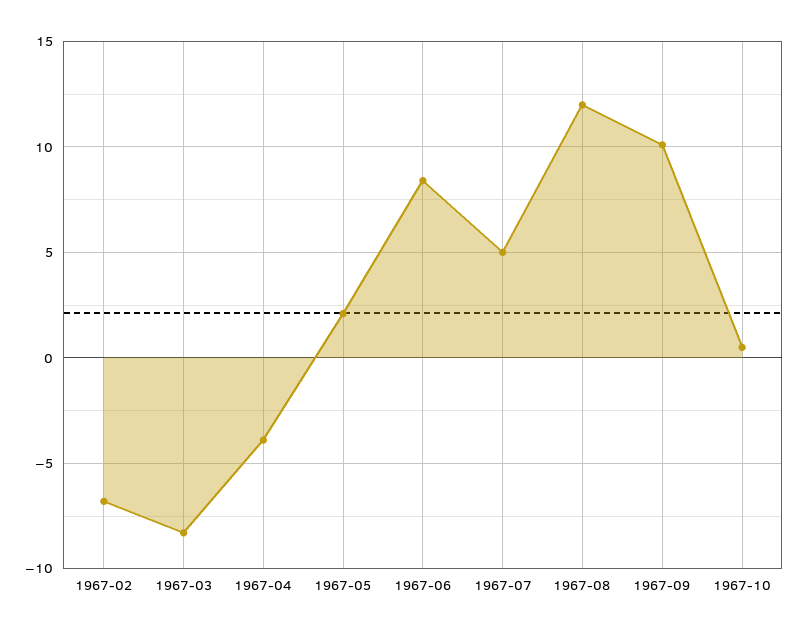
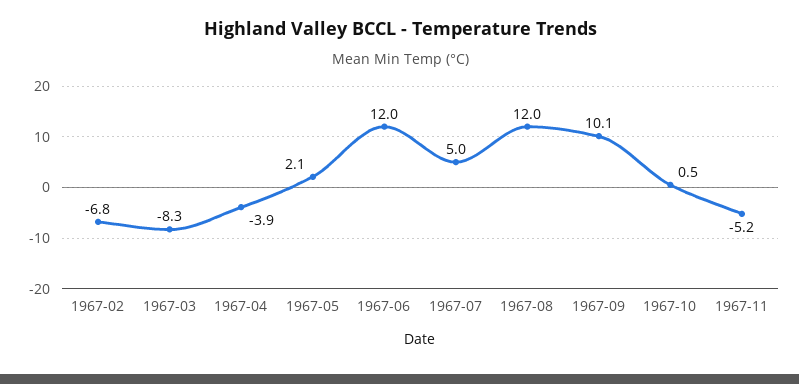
1967-06: 8.5 -> 12
1967-11: none -> -5.2

